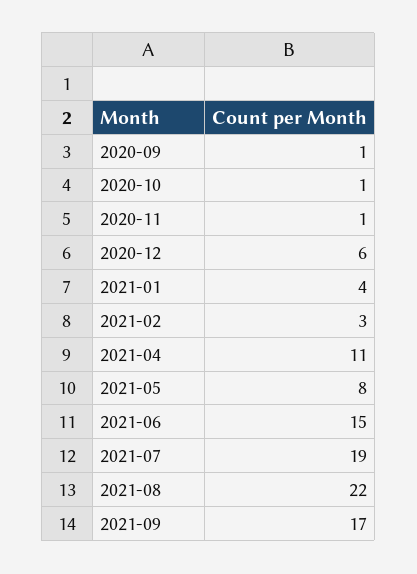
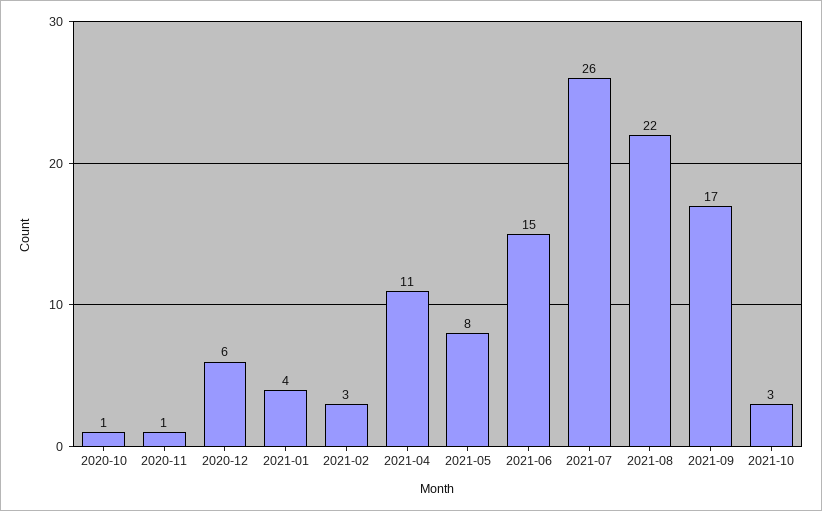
2020-09: 1 -> none
2021-07: 19 -> 26
2021-10: none -> 3

